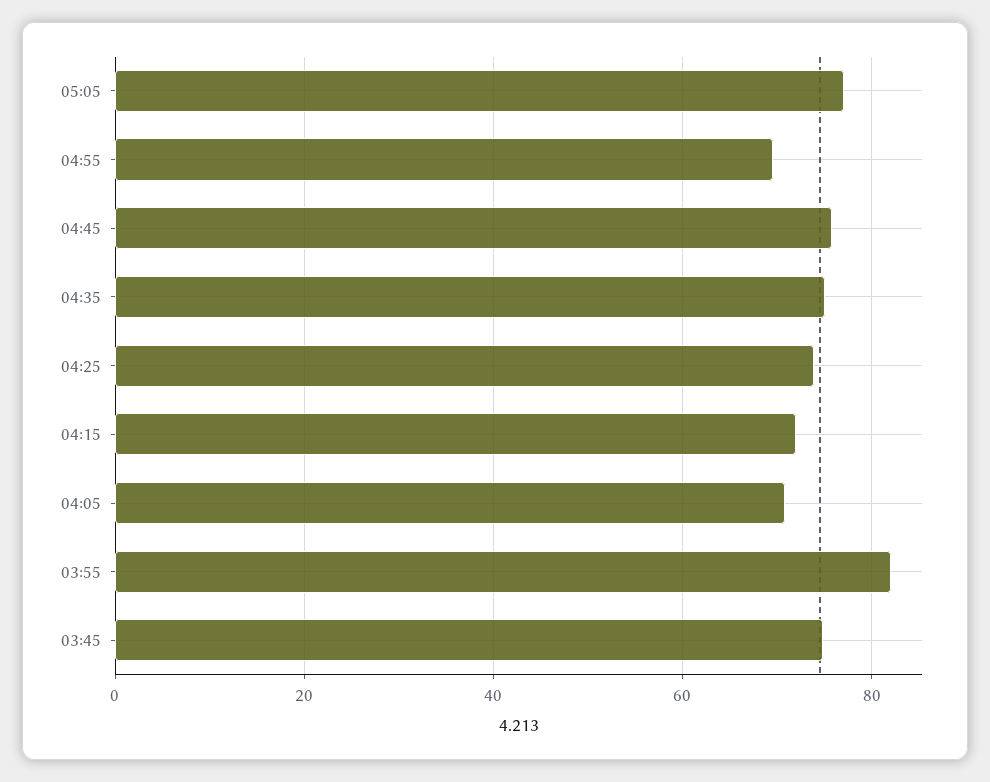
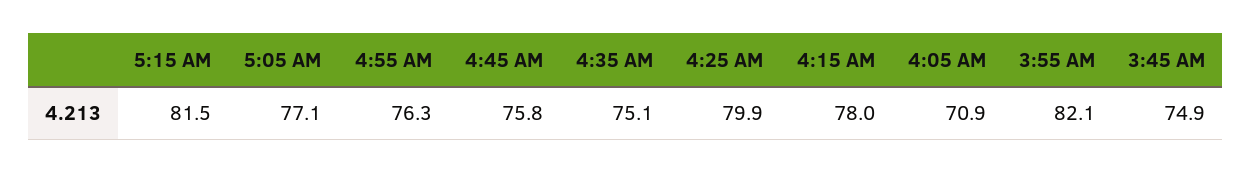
04:55: 70 -> 76.3
04:25: 74 -> 79.9
04:15: 72 -> 78
5:15 AM: none -> 81.5

